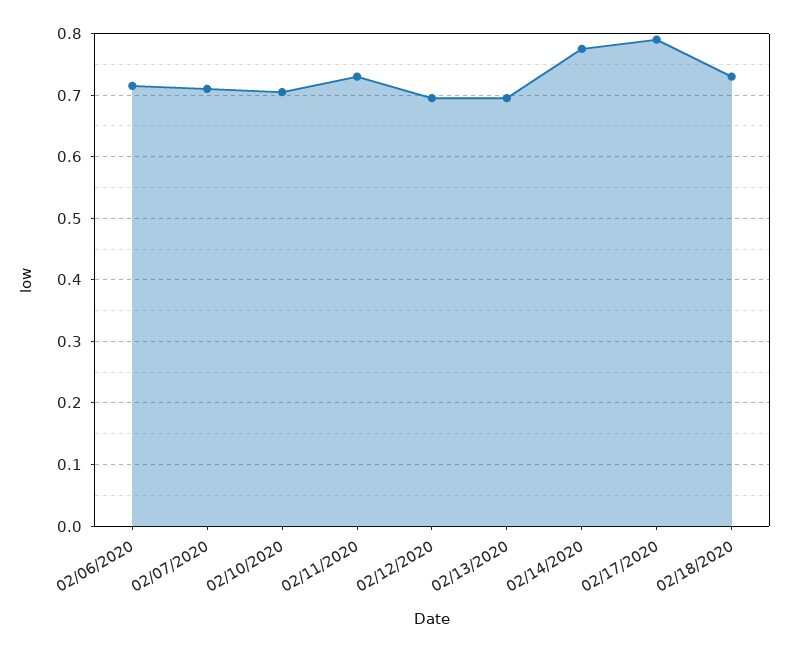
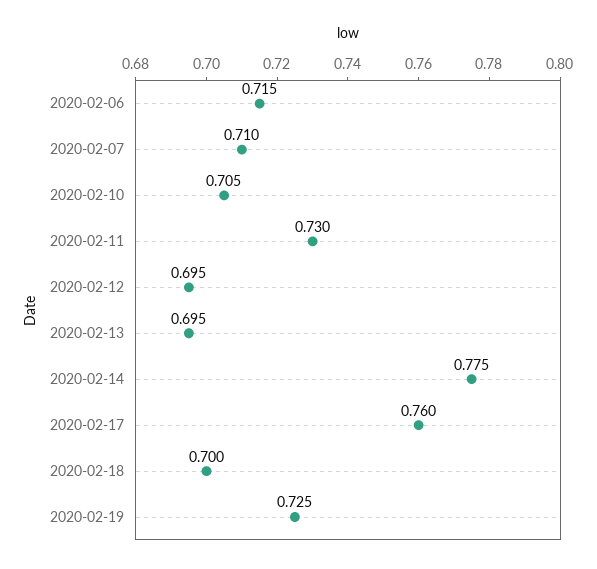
02/17/2020: 0.79 -> 0.76
02/18/2020: 0.73 -> 0.7
2020-02-19: none -> 0.725

